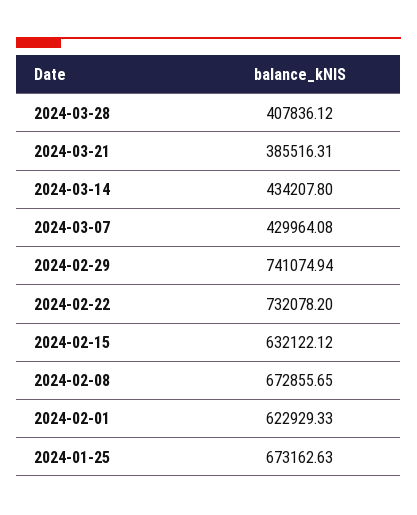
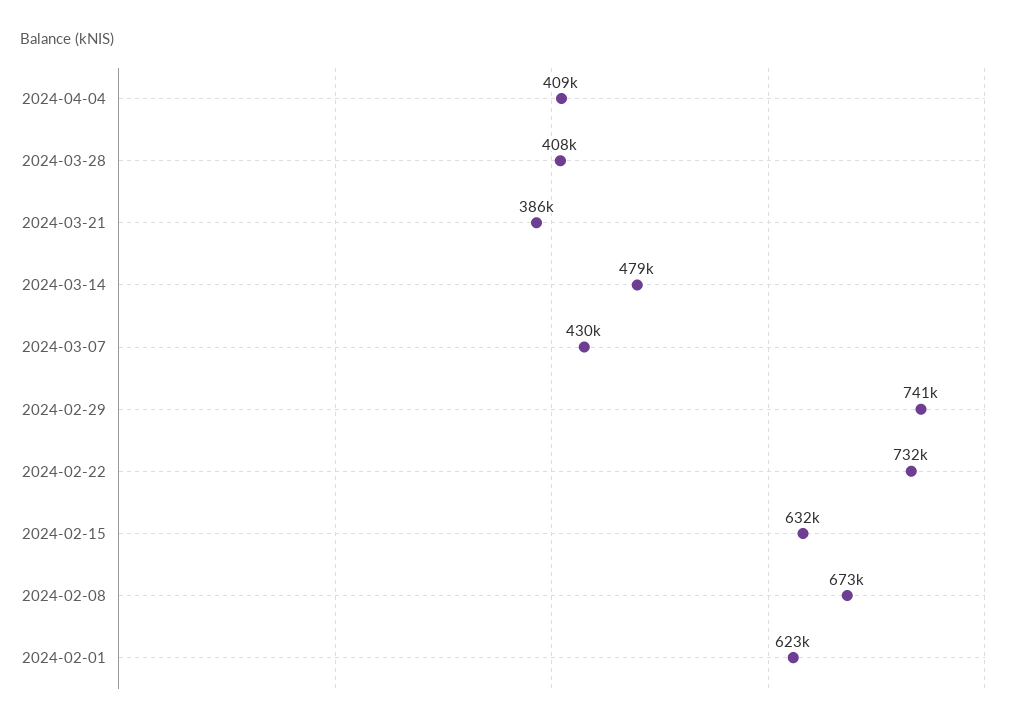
2024-03-14: 434207.8 -> 479000
2024-01-25: 673162.63 -> none
2024-04-04: none -> 409000

